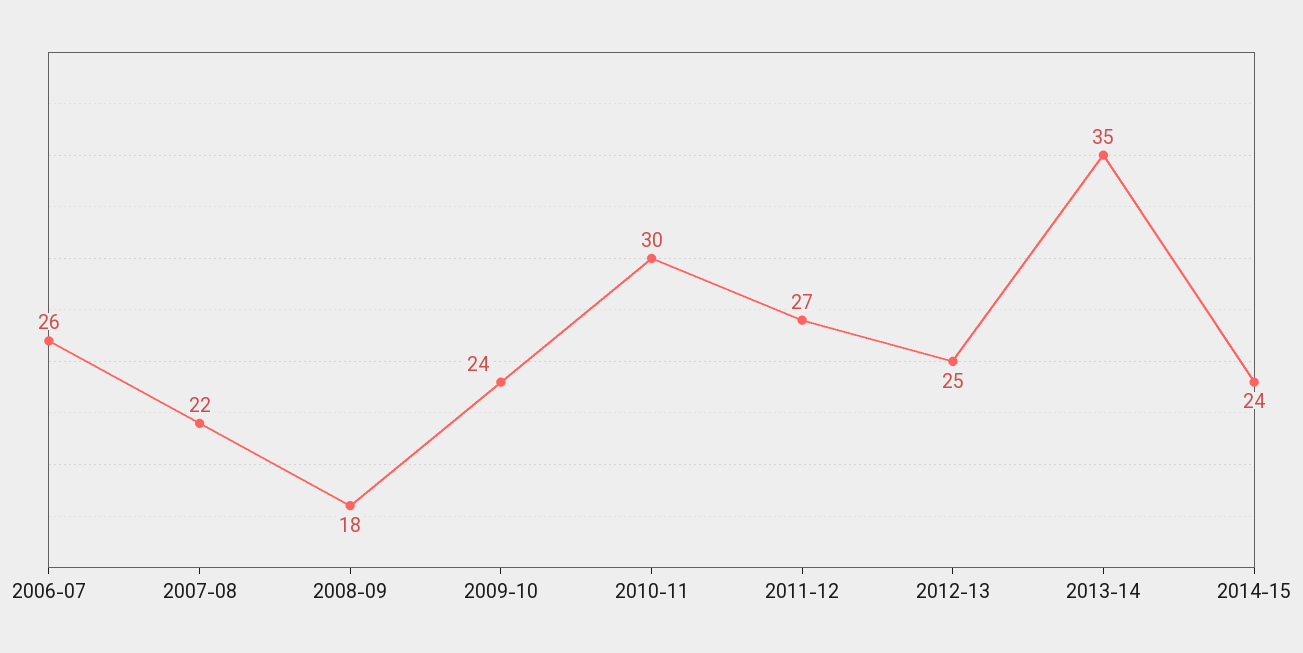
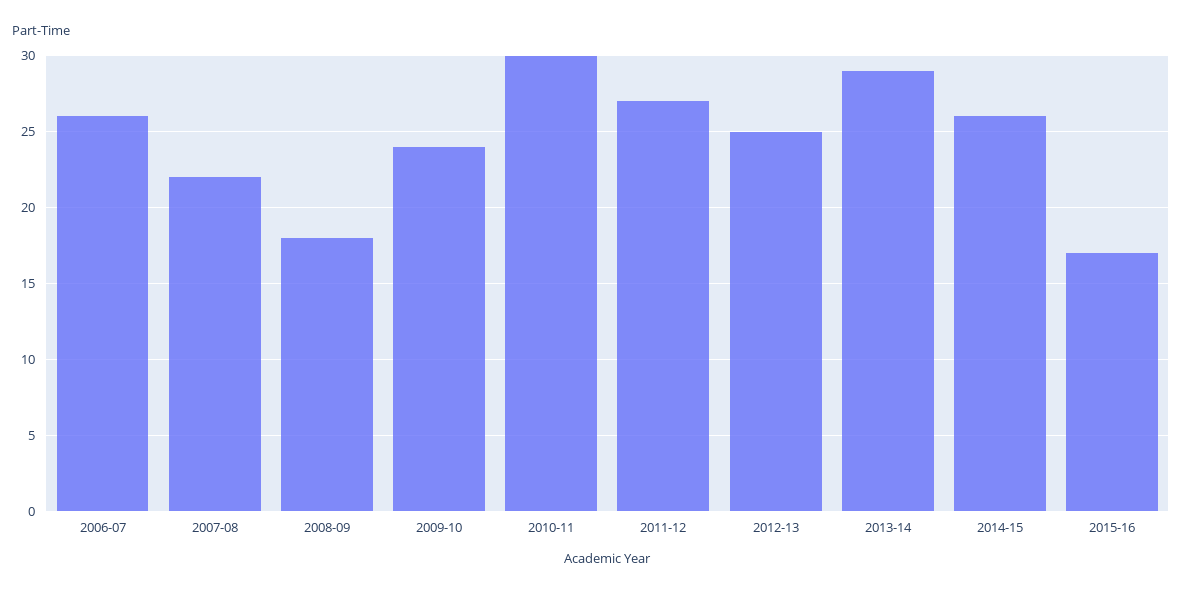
2013-14: 35 -> 29
2014-15: 24 -> 26
2015-16: none -> 17

